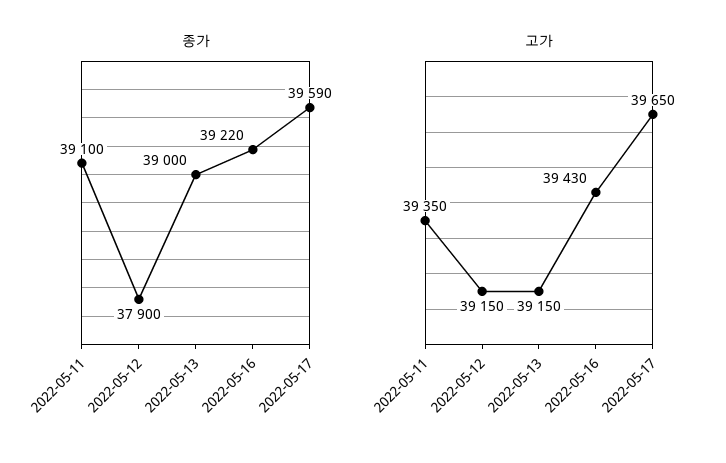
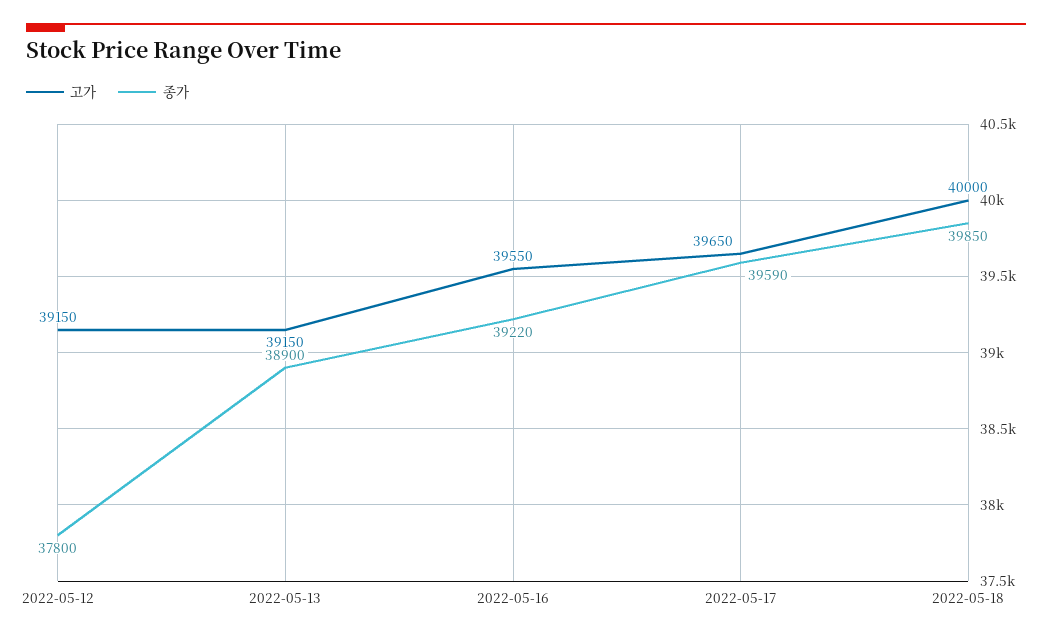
종가, 2022-05-11: 39100 -> none
종가, 2022-05-12: 37900 -> 37800
종가, 2022-05-13: 39000 -> 38900
고가, 2022-05-11: 39350 -> none
고가, 2022-05-16: 39430 -> 39550
고가, 2022-05-18: none -> 40000
종가, 2022-05-18: none -> 39850

